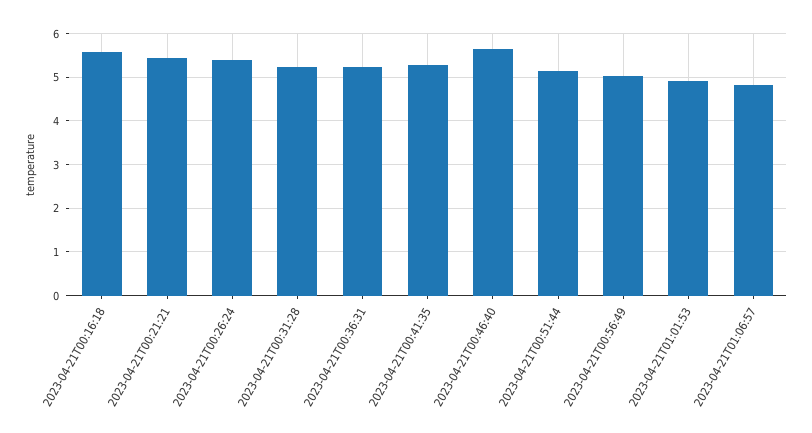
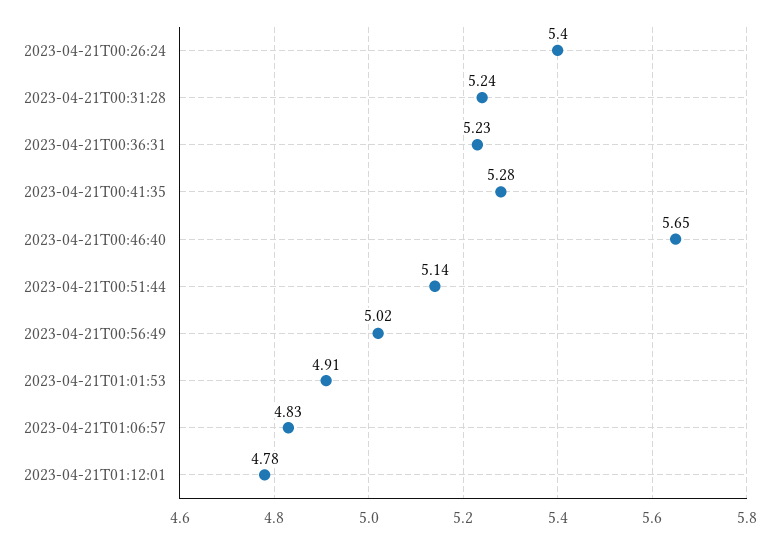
2023-04-21T00:16:18: 5.6 -> none
2023-04-21T00:21:21: 5.4 -> none
2023-04-21T01:12:01: none -> 4.78

